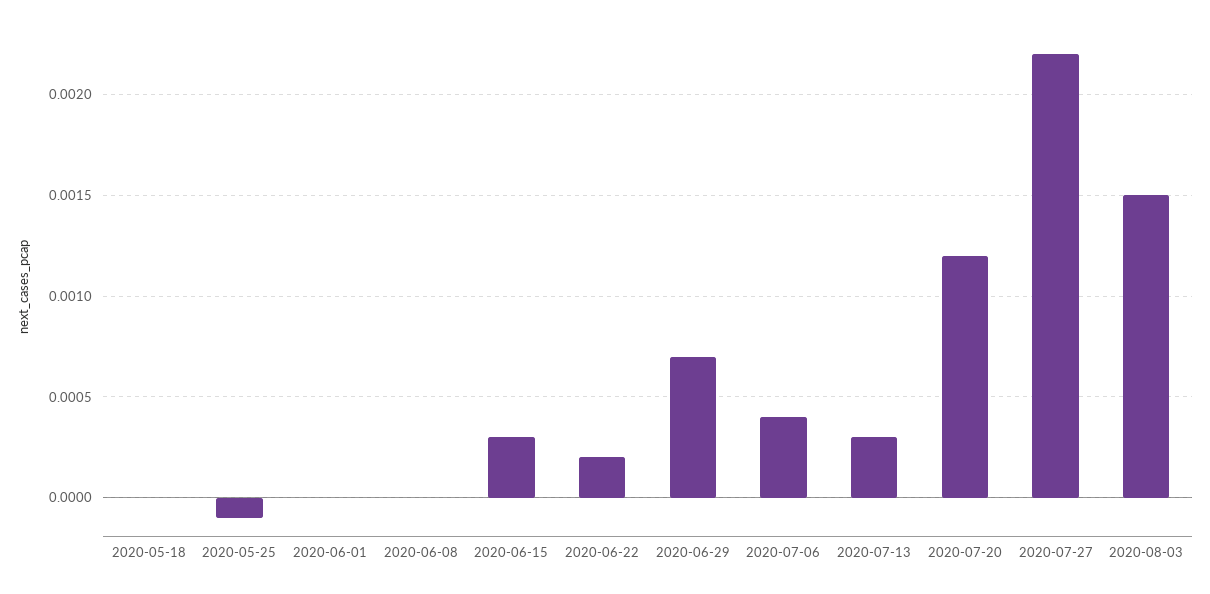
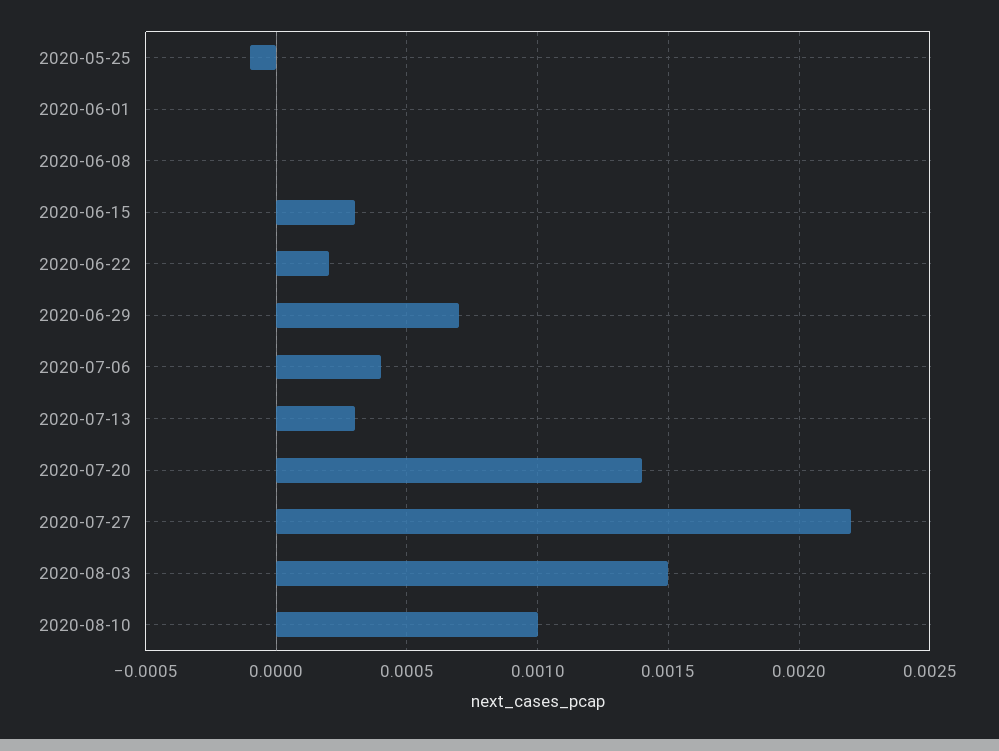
2020-05-18: 0 -> none
2020-07-20: 0.0012 -> 0.0014
2020-08-10: none -> 0.001

